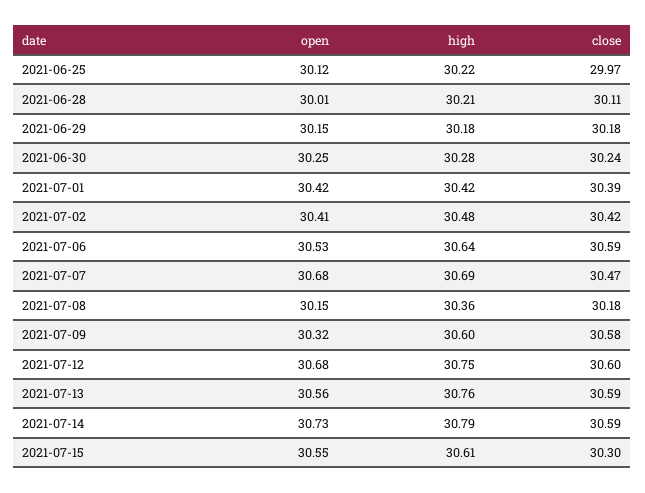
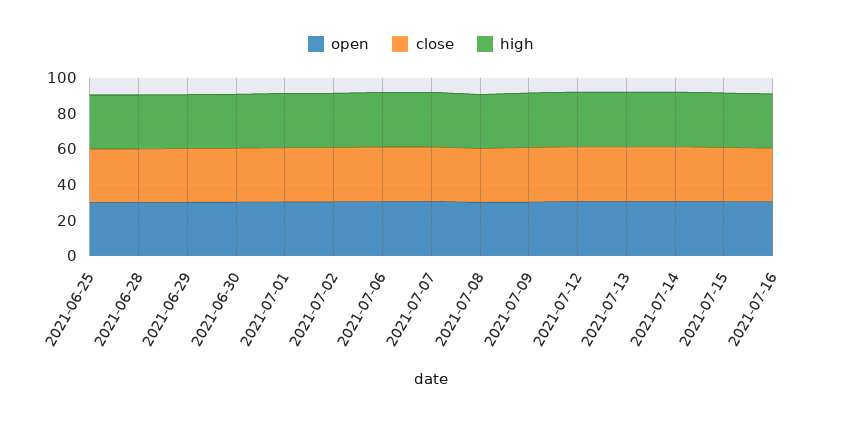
open, 2021-07-16: none -> 30
close, 2021-07-16: none -> 30
high, 2021-07-16: none -> 30

